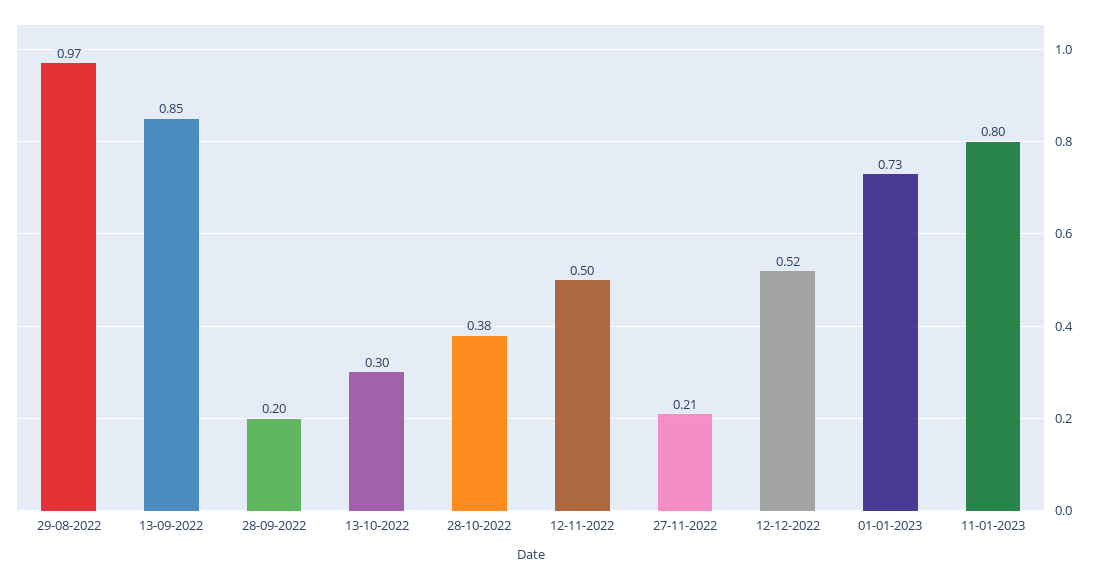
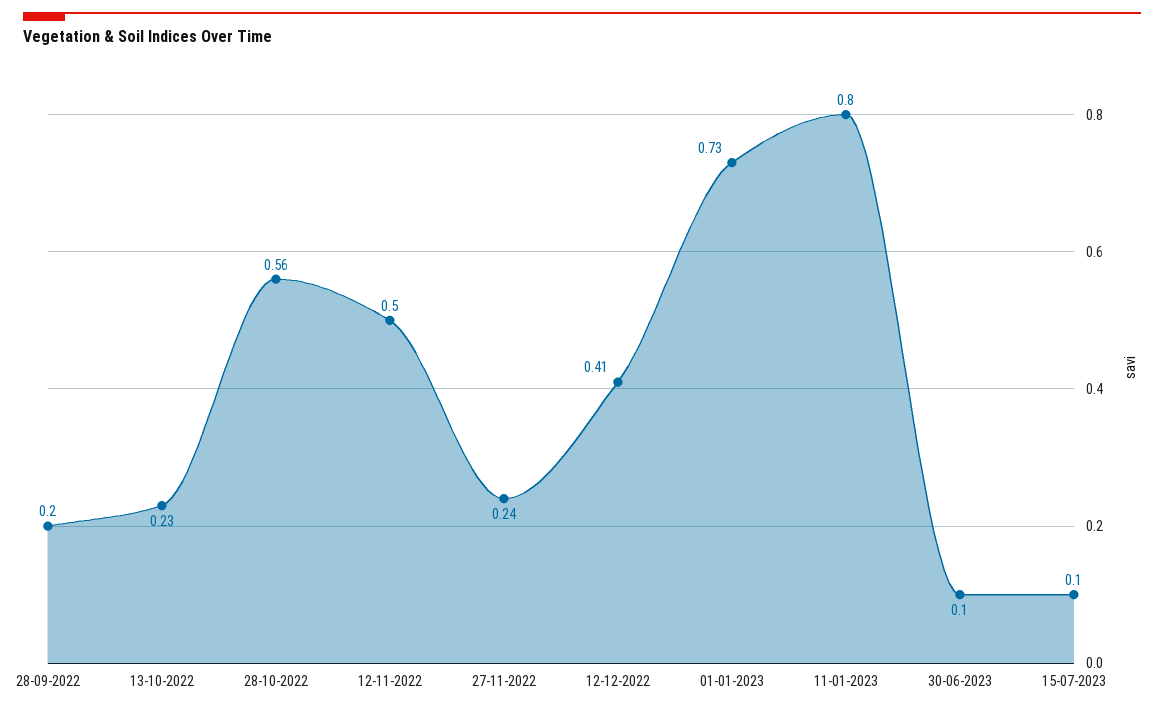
29-08-2022: 0.97 -> none
13-09-2022: 0.85 -> none
13-10-2022: 0.3 -> 0.23
28-10-2022: 0.38 -> 0.56
27-11-2022: 0.21 -> 0.24
12-12-2022: 0.52 -> 0.41
30-06-2023: none -> 0.1
15-07-2023: none -> 0.1

